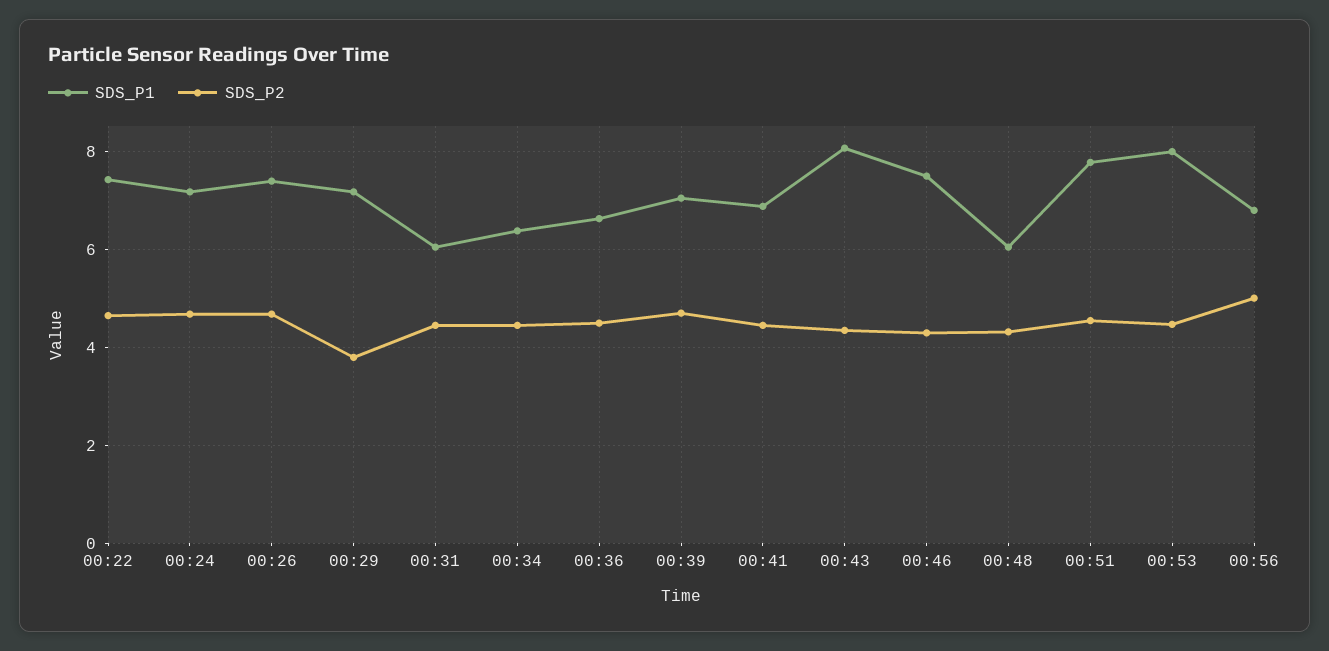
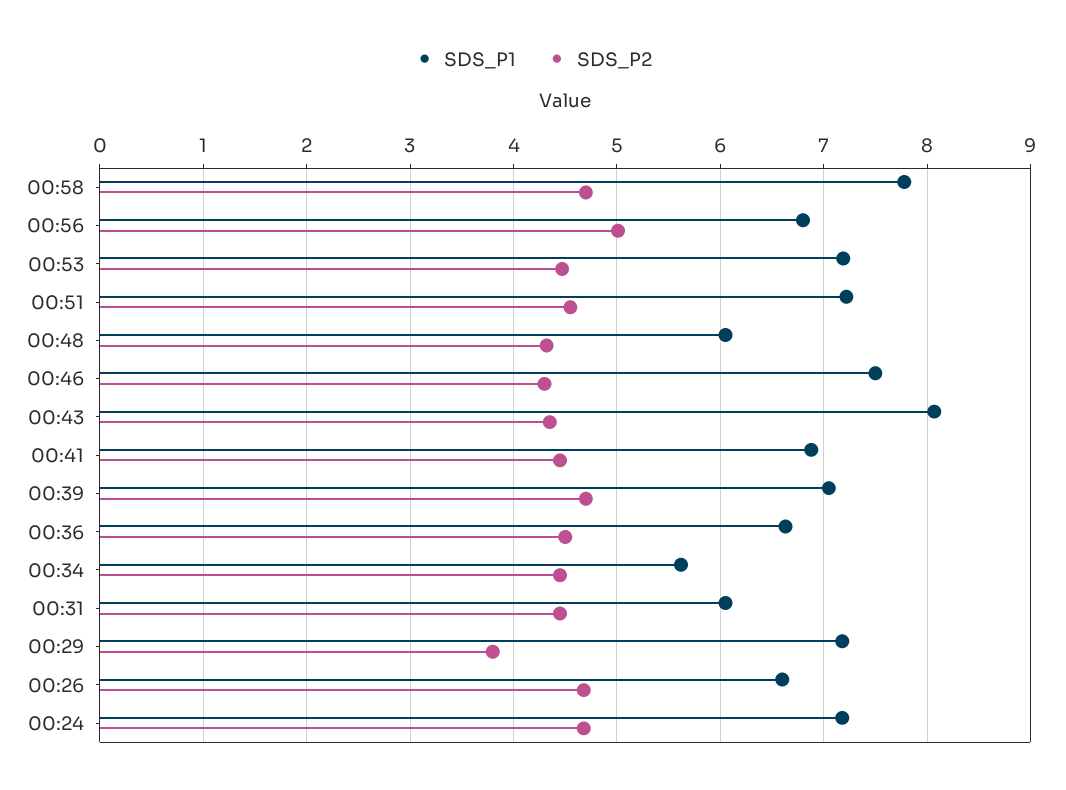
SDS_P1, 00:22: 7.4 -> none
SDS_P2, 00:22: 4.6 -> none
SDS_P1, 00:26: 7.4 -> 6.6
SDS_P1, 00:34: 6.4 -> 5.6
SDS_P1, 00:51: 7.8 -> 7.2
SDS_P1, 00:53: 8 -> 7.2
SDS_P1, 00:58: none -> 7.8
SDS_P2, 00:58: none -> 4.7

